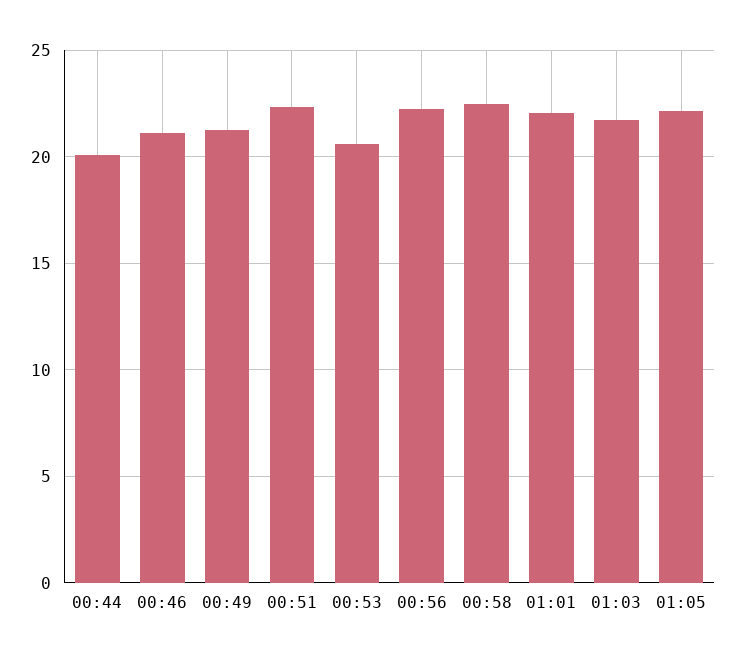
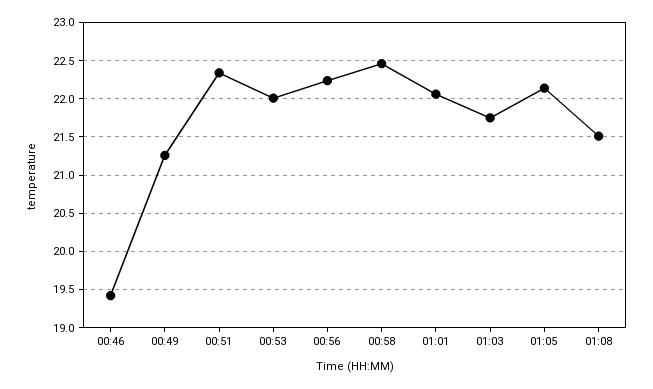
00:44: 20 -> none
00:46: 21 -> 19.4
00:53: 20.5 -> 22
01:08: none -> 21.5

